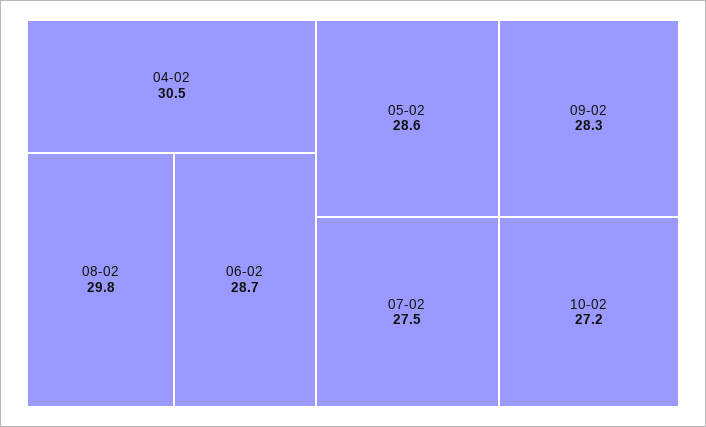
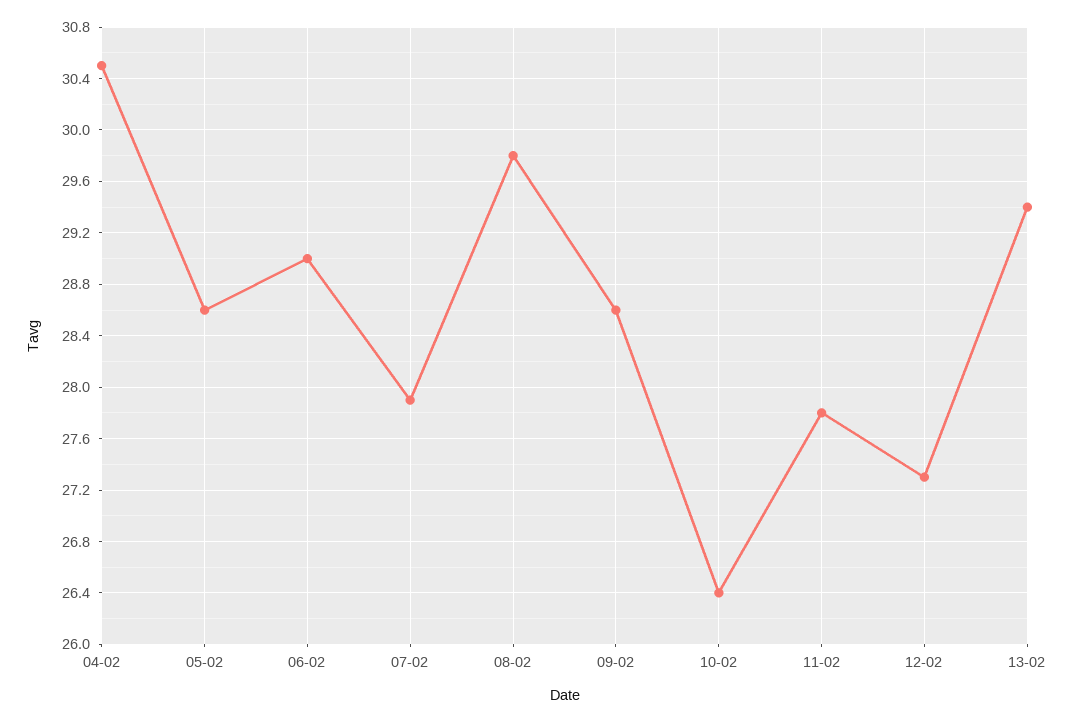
06-02: 28.7 -> 29
09-02: 28.3 -> 28.6
07-02: 27.5 -> 27.9
10-02: 27.2 -> 26.4
11-02: none -> 27.8
12-02: none -> 27.3
13-02: none -> 29.4

